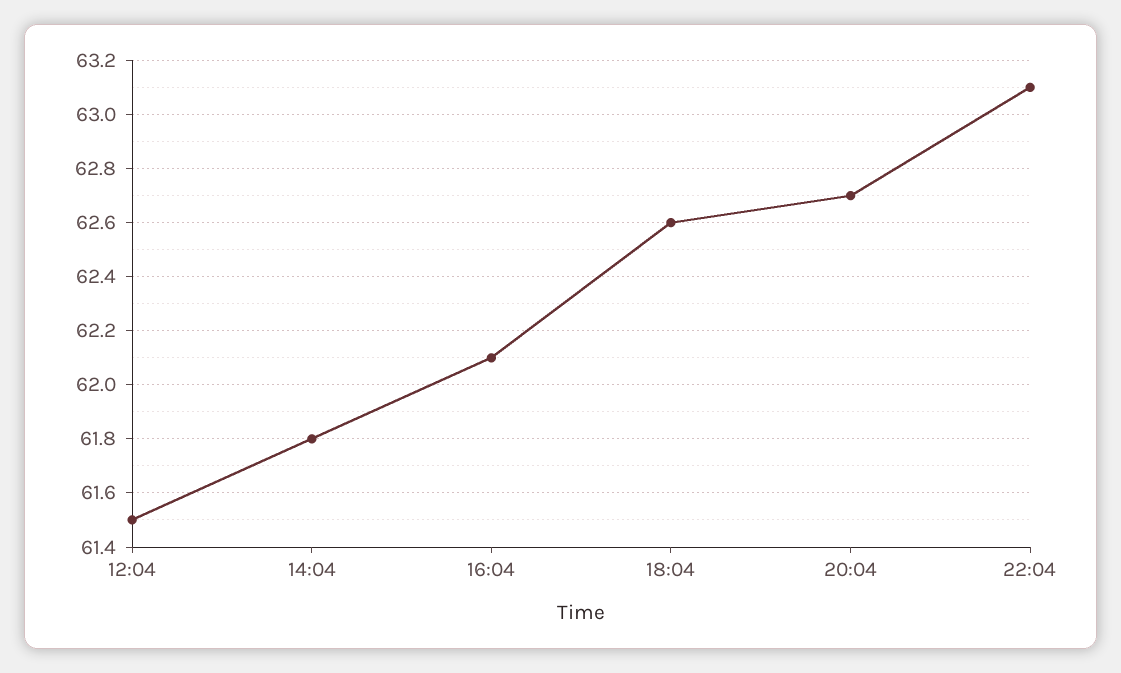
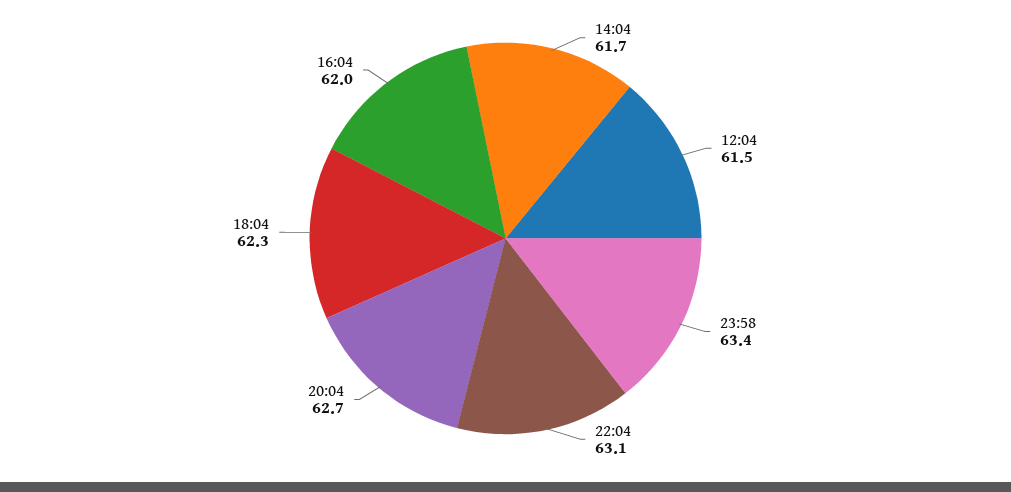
14:04: 61.8 -> 61.7
16:04: 62.1 -> 62
18:04: 62.6 -> 62.3
23:58: none -> 63.4

